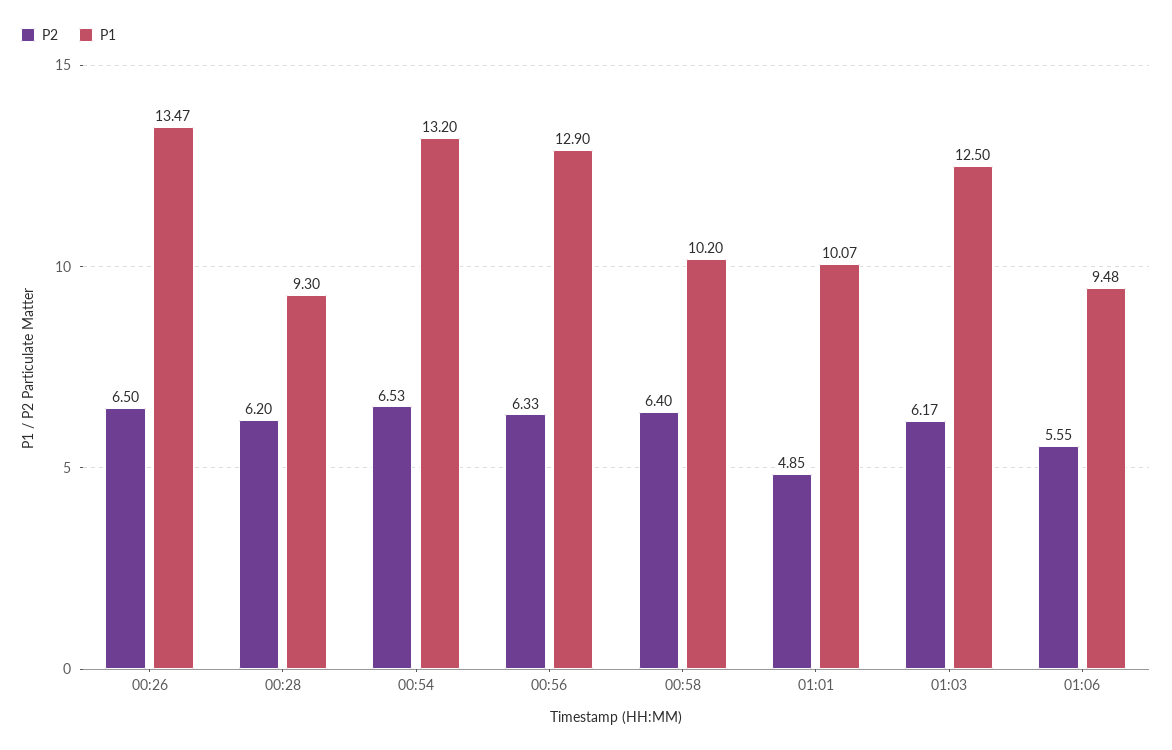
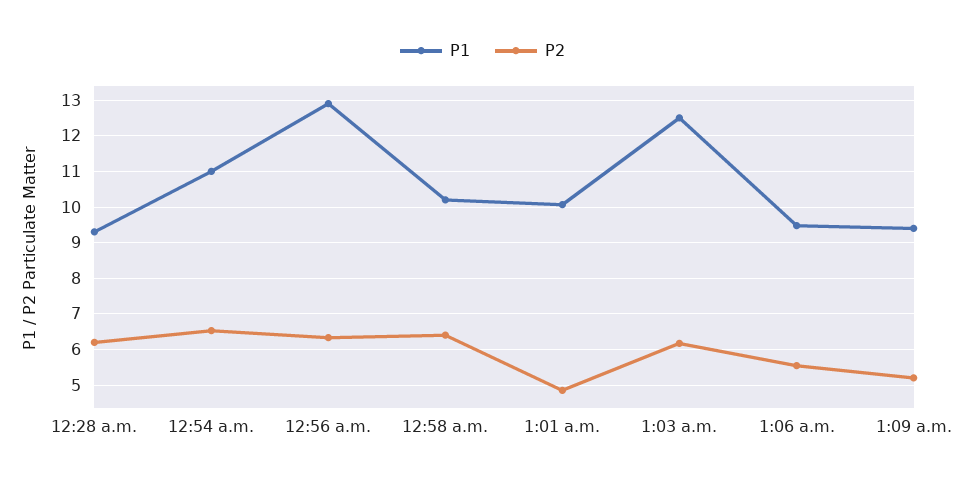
P2, 00:26: 6.5 -> none
P1, 00:26: 13.47 -> none
P1, 00:54: 13.2 -> 11
P1, 1:09 a.m.: none -> 9.4
P2, 1:09 a.m.: none -> 5.2

